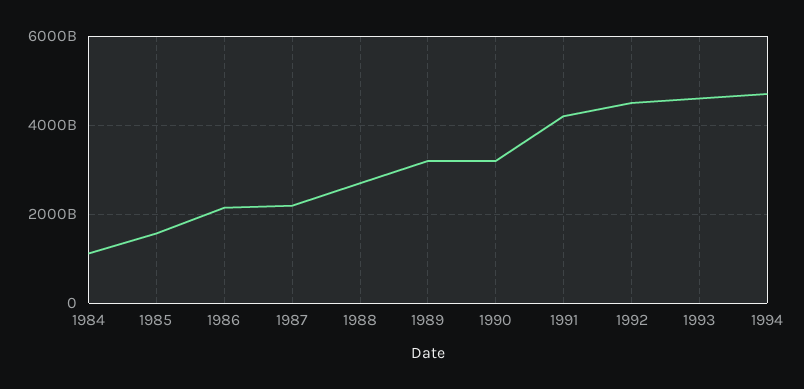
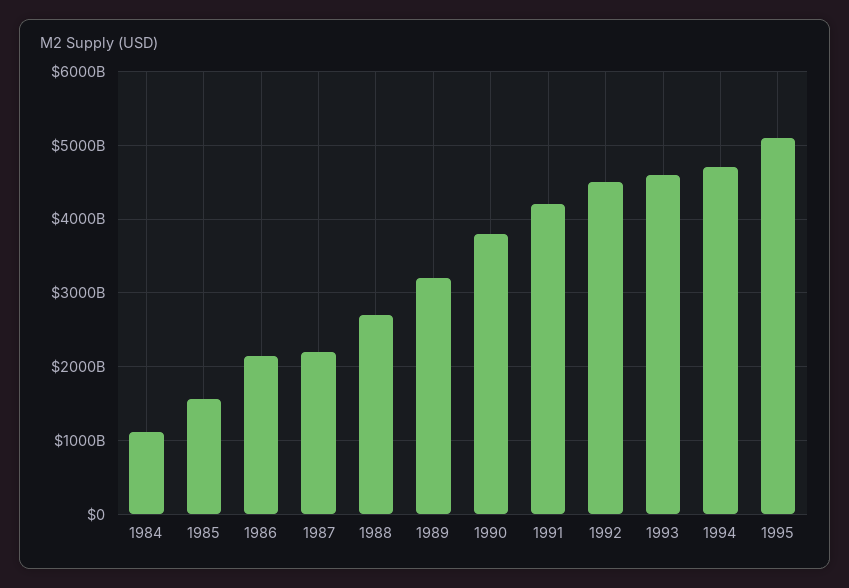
1990: 3200000000000 -> 3800000000000
1995: none -> 5100000000000

